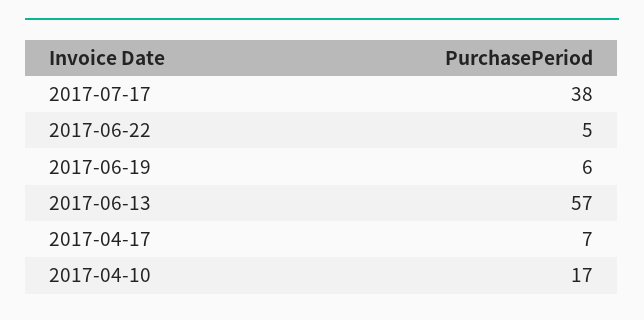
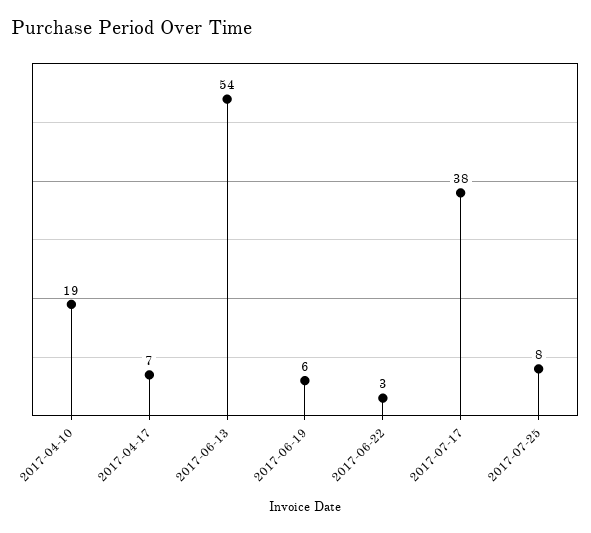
2017-06-22: 5 -> 3
2017-06-13: 57 -> 54
2017-04-10: 17 -> 19
2017-07-25: none -> 8

